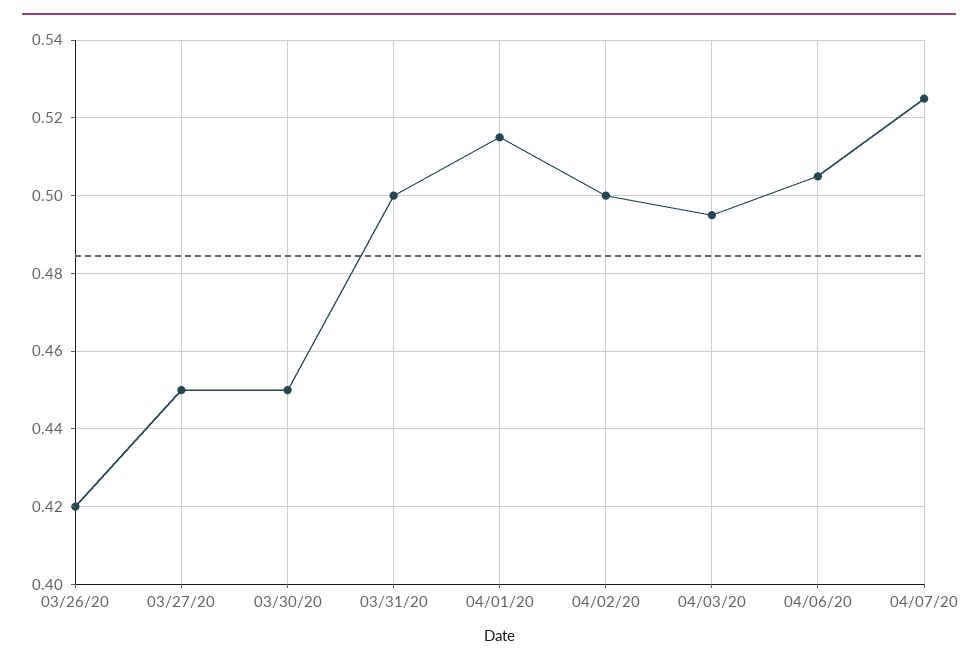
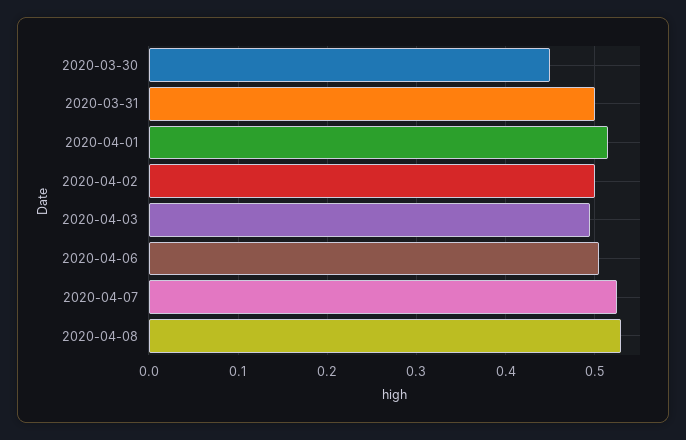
03/26/20: 0.42 -> none
03/27/20: 0.45 -> none
2020-04-08: none -> 0.53

